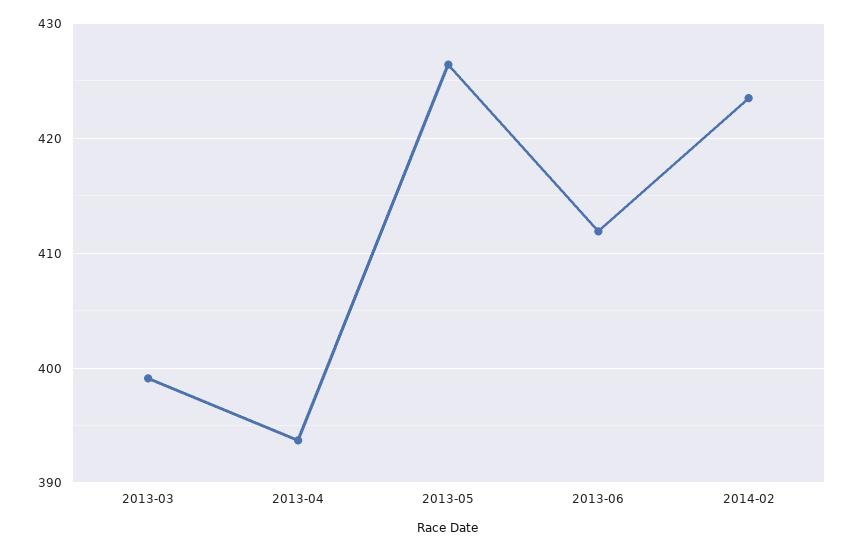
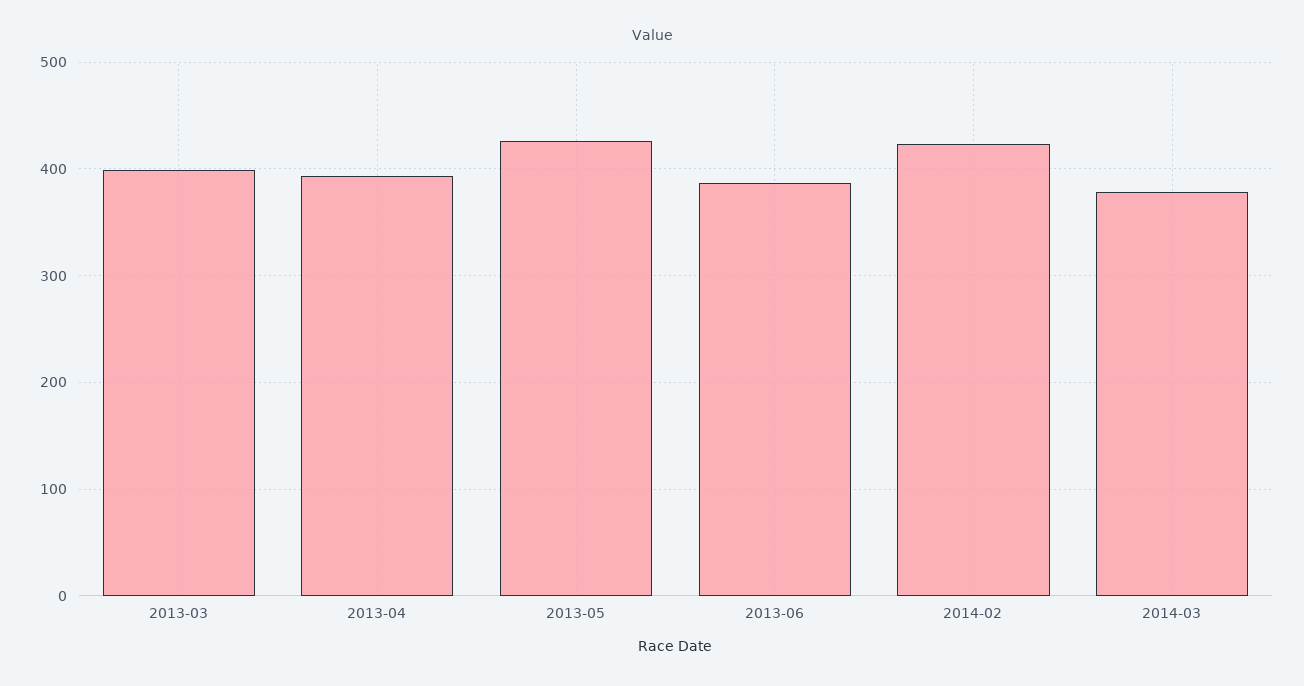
2013-06: 412 -> 390
2014-03: none -> 380

